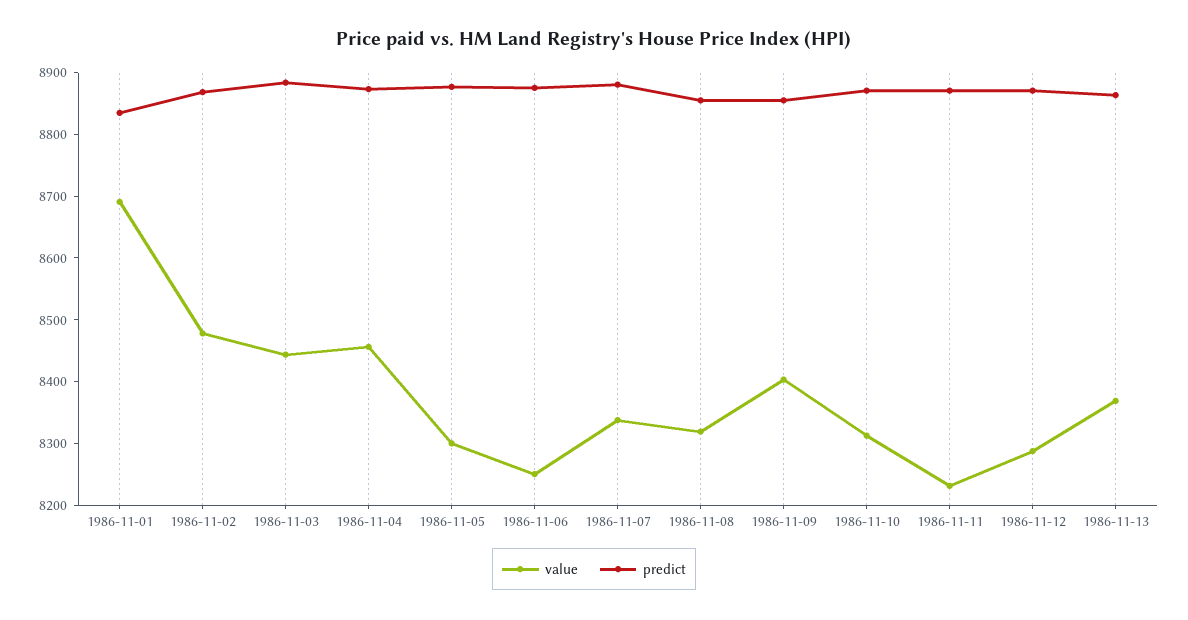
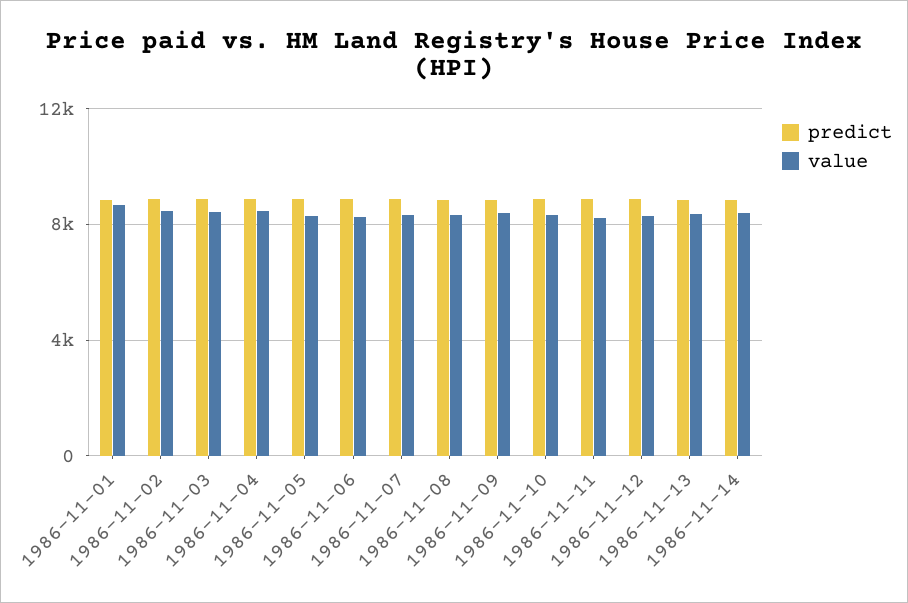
predict, 1986-11-14: none -> 9000
value, 1986-11-14: none -> 8500

